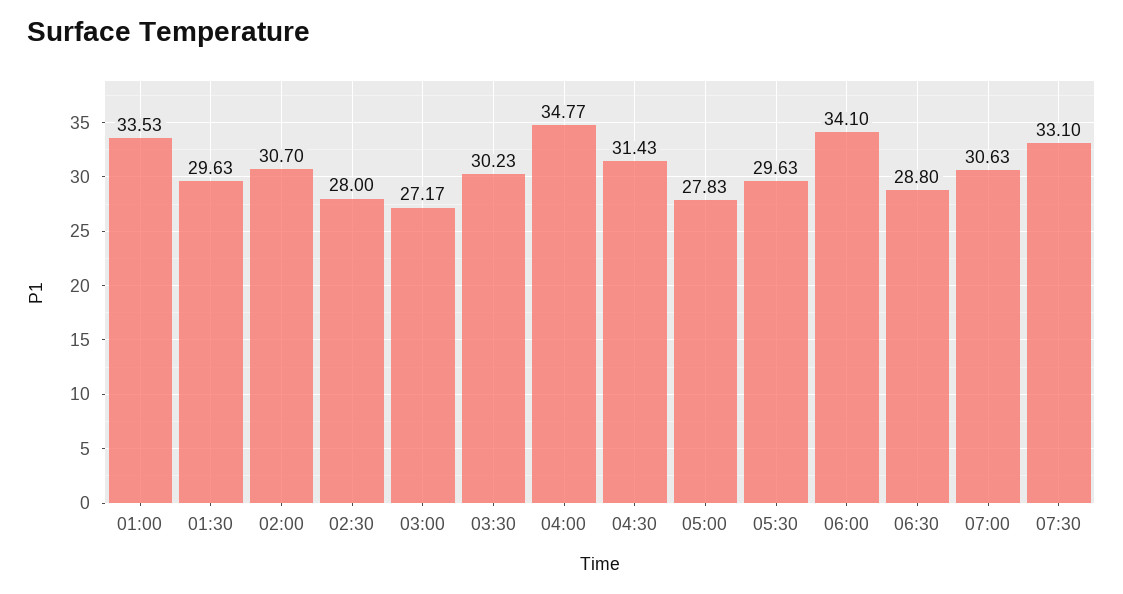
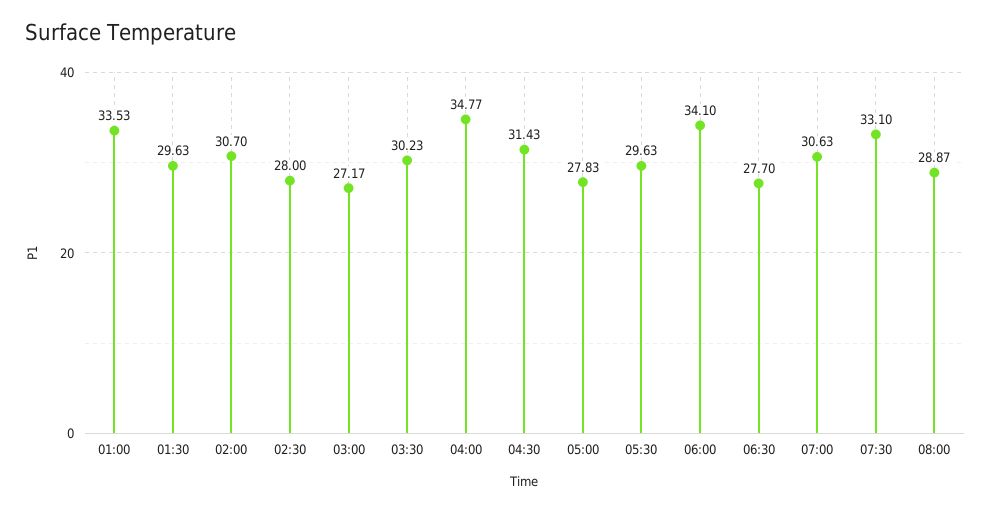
06:30: 28.8 -> 27.7
08:00: none -> 28.87

